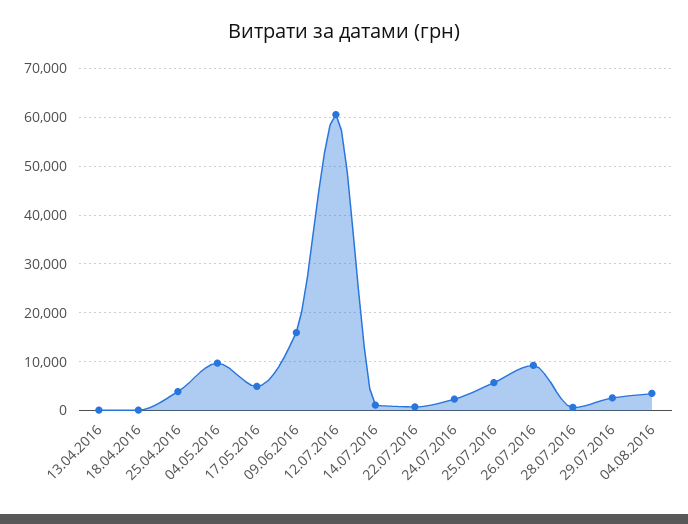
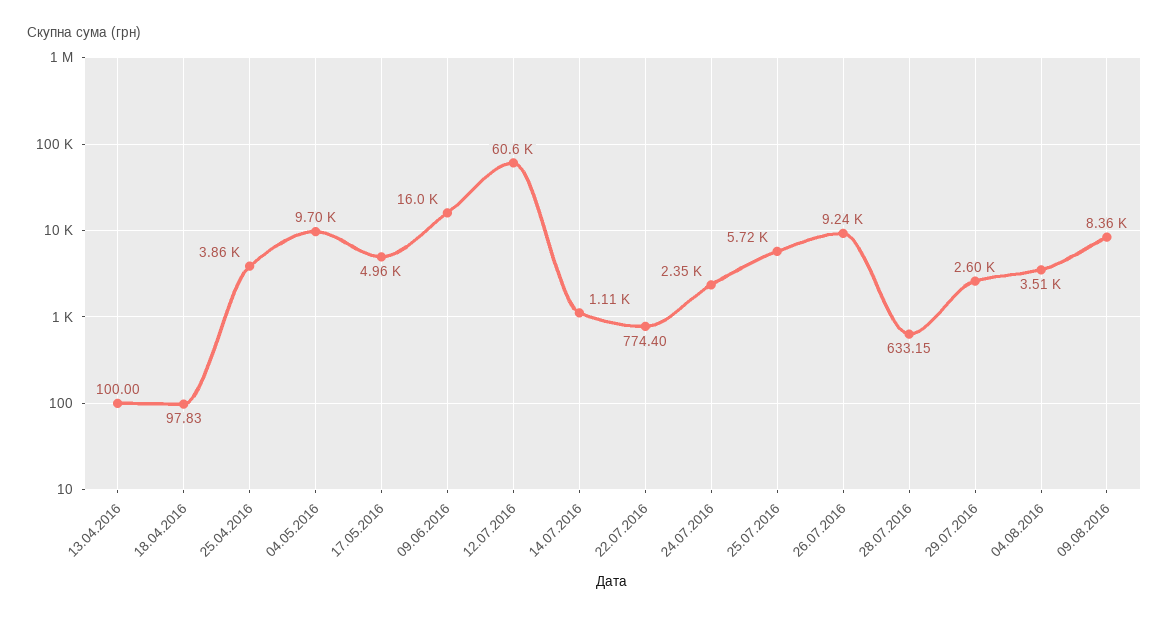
09.08.2016: none -> 8360

